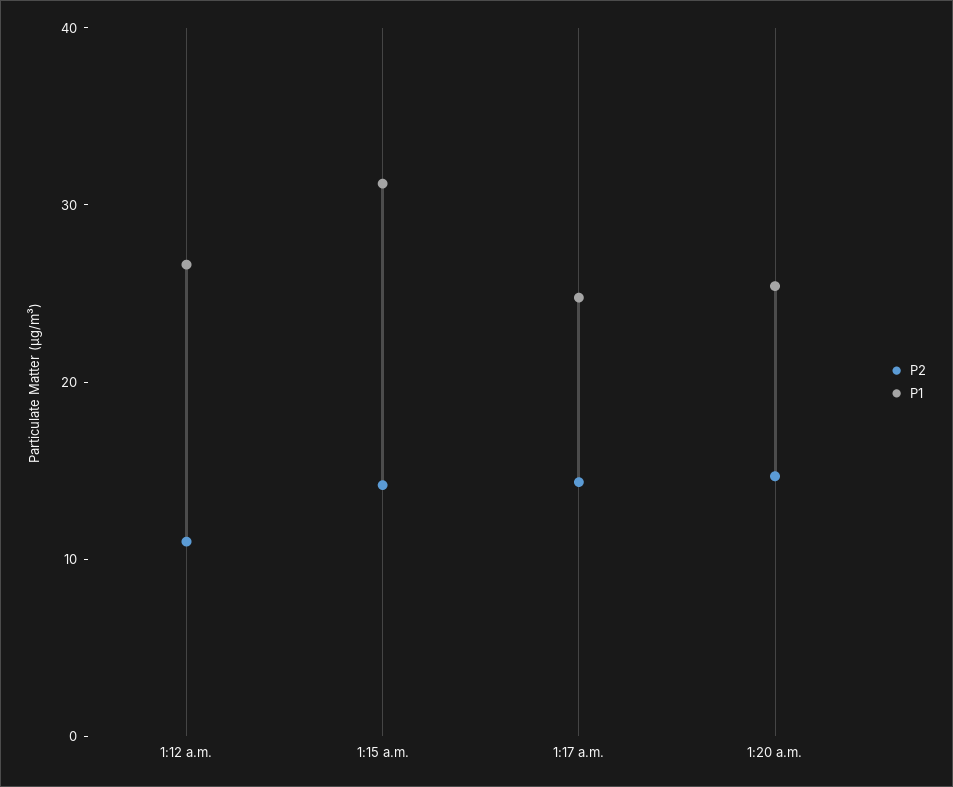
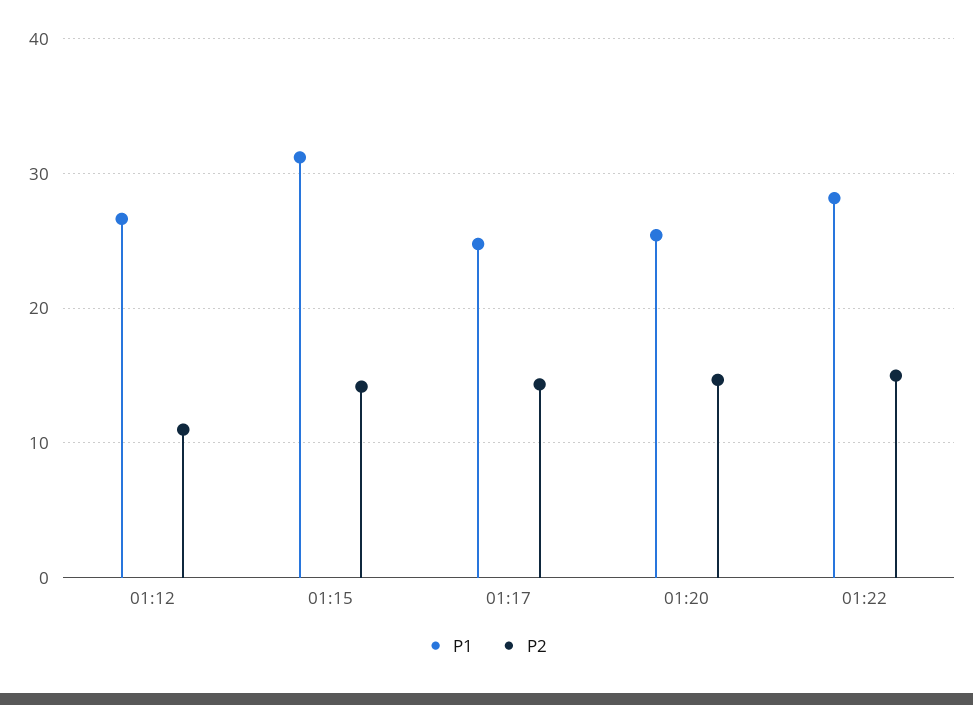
P1, 01:22: none -> 28
P2, 01:22: none -> 15

